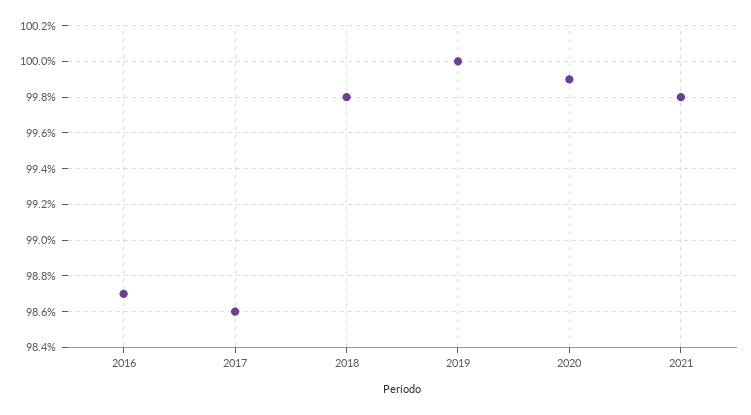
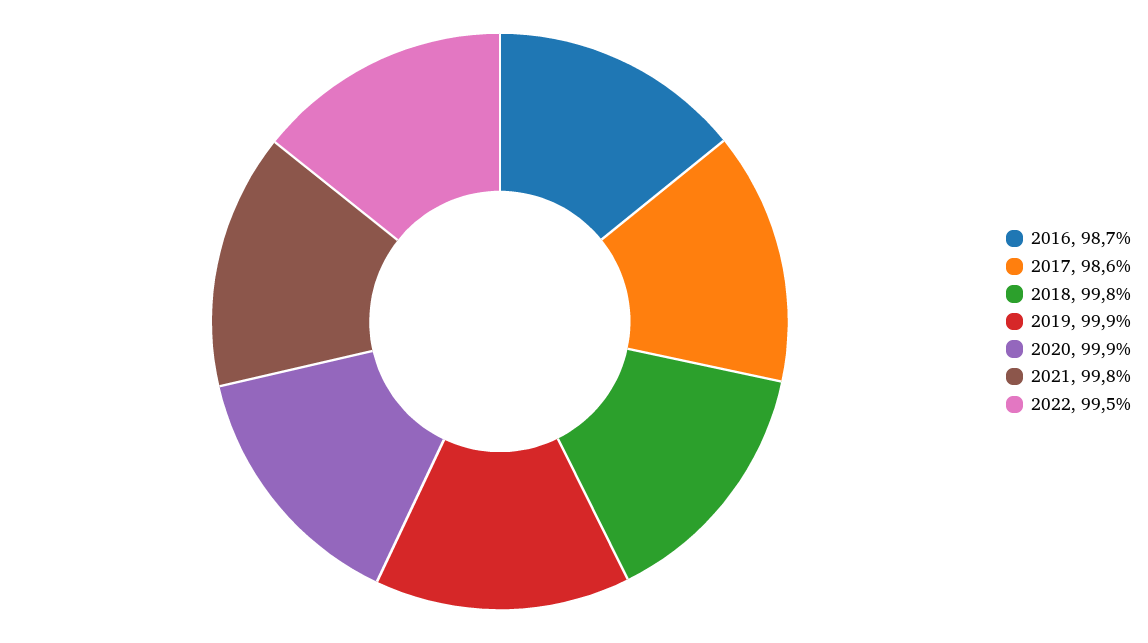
2019: 100 -> 99.9
2022: none -> 99.5

